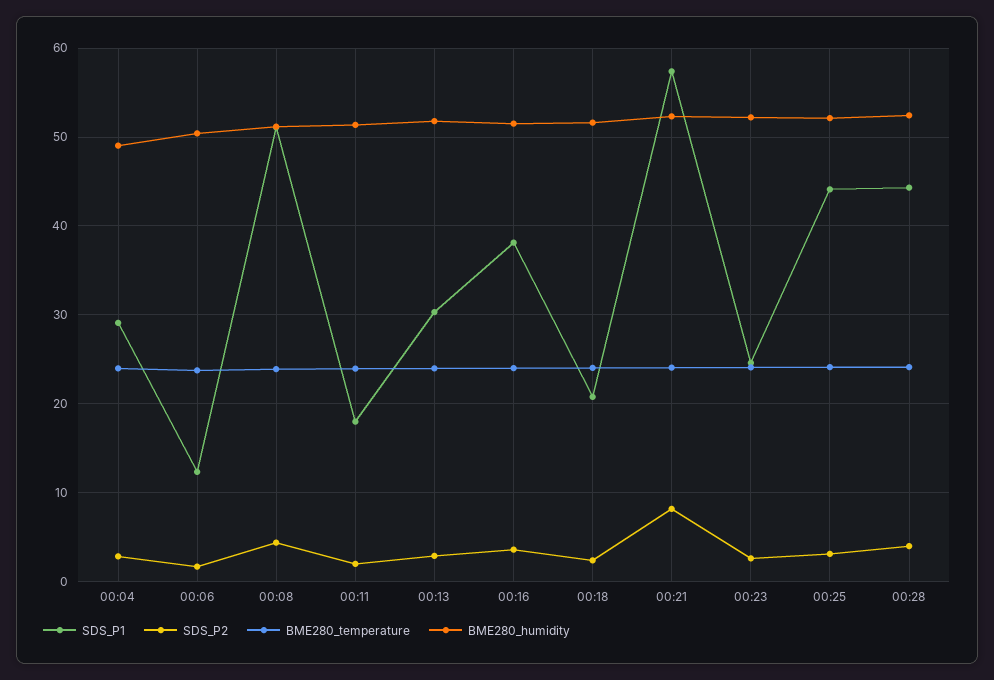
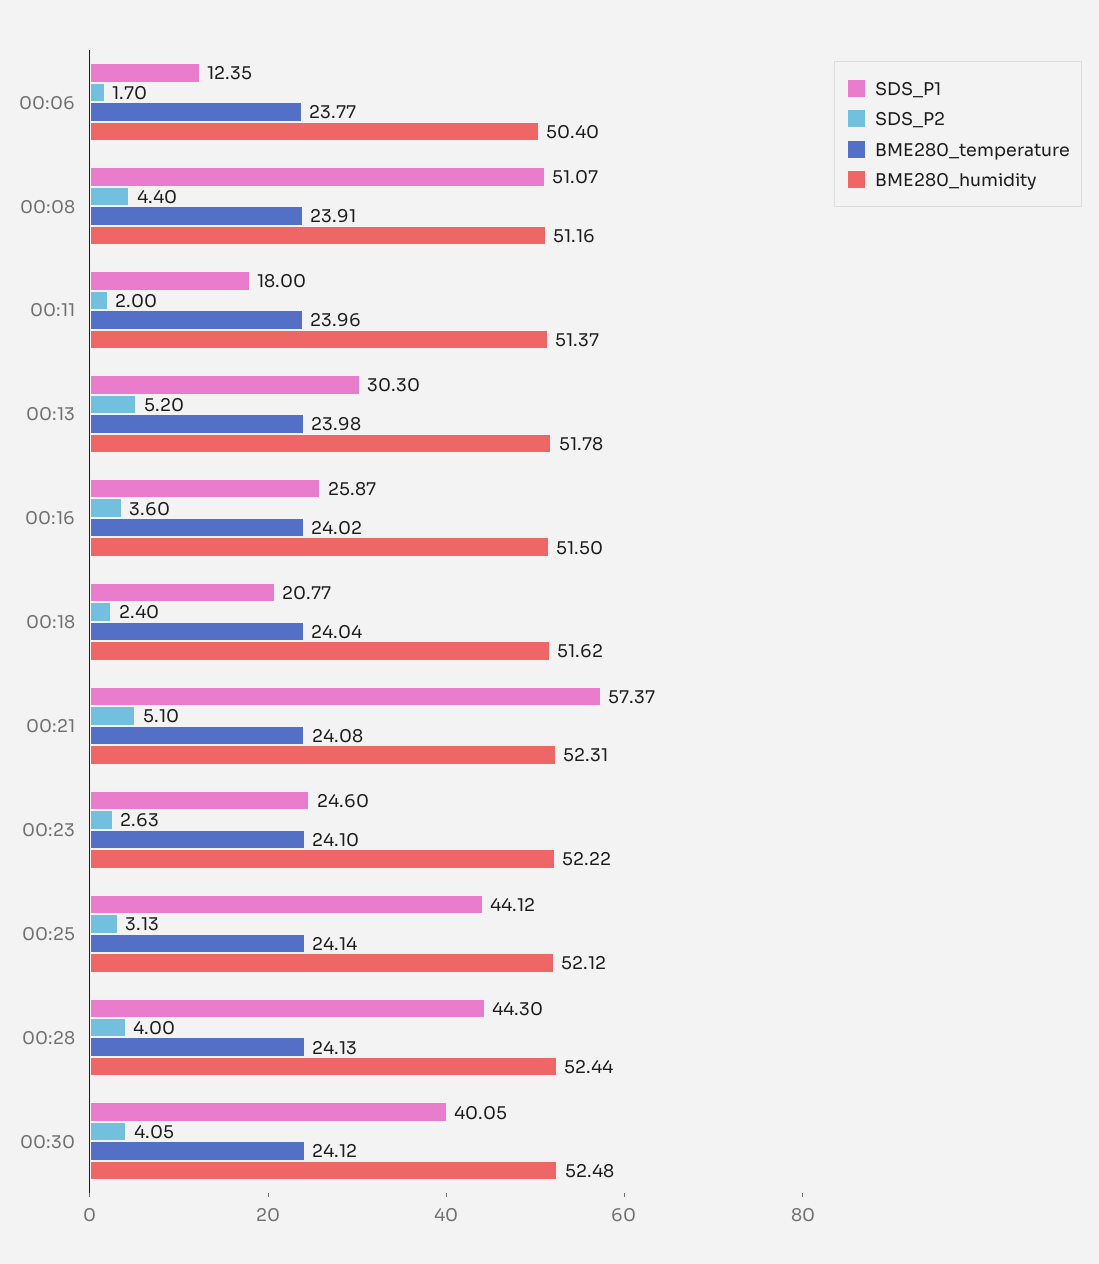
SDS_P1, 00:04: 29 -> none
SDS_P2, 00:04: 3 -> none
BME280_temperature, 00:04: 24 -> none
BME280_humidity, 00:04: 49 -> none
SDS_P2, 00:13: 3 -> 5.2
SDS_P1, 00:16: 38 -> 25.87
SDS_P2, 00:21: 8 -> 5.1
SDS_P1, 00:30: none -> 40.05
SDS_P2, 00:30: none -> 4.05
BME280_temperature, 00:30: none -> 24.12
BME280_humidity, 00:30: none -> 52.48

